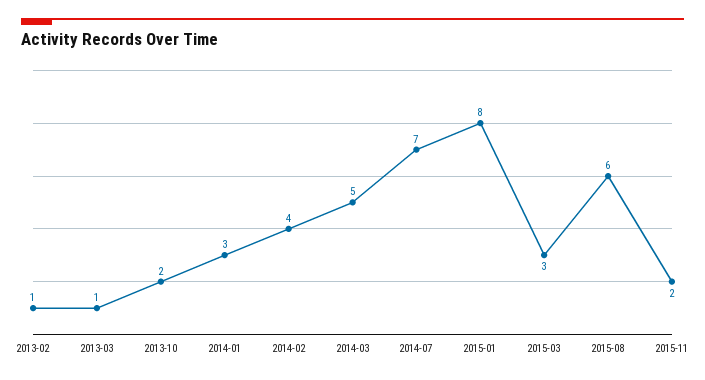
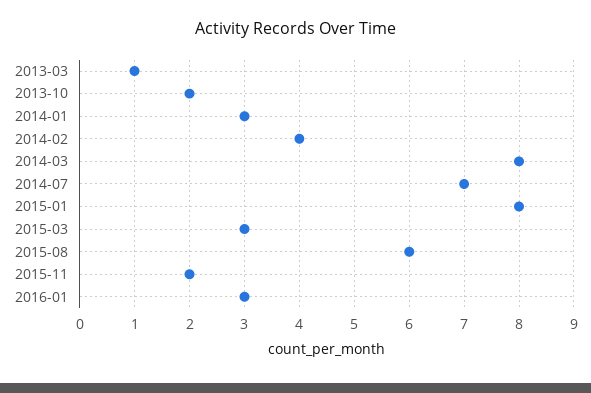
2013-02: 1 -> none
2014-03: 5 -> 8
2016-01: none -> 3

